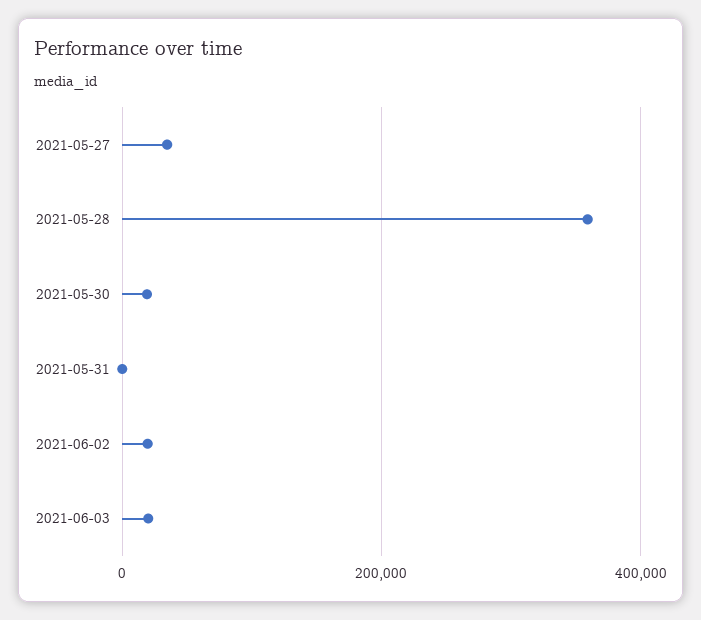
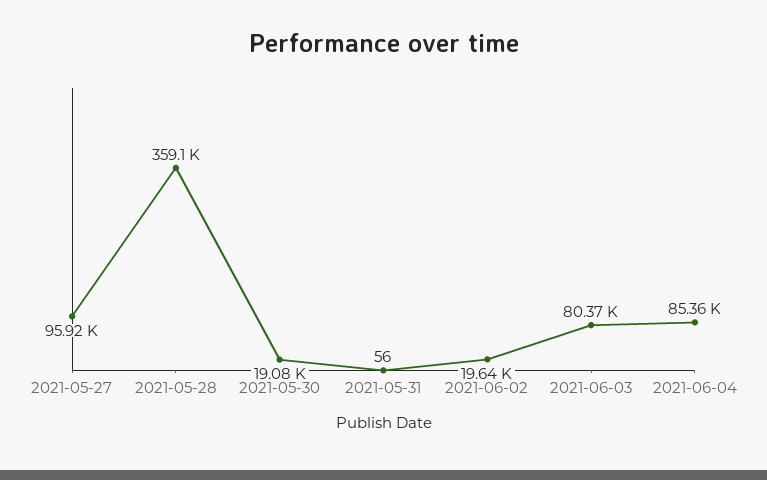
2021-05-27: 40000 -> 95920
2021-06-03: 20000 -> 80370
2021-06-04: none -> 85360

